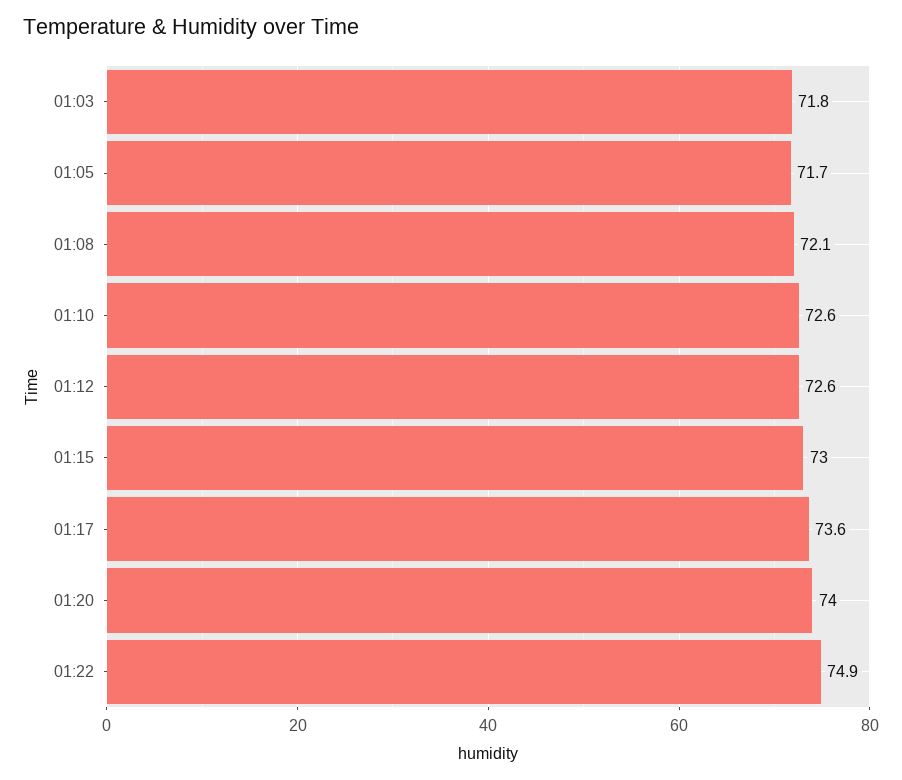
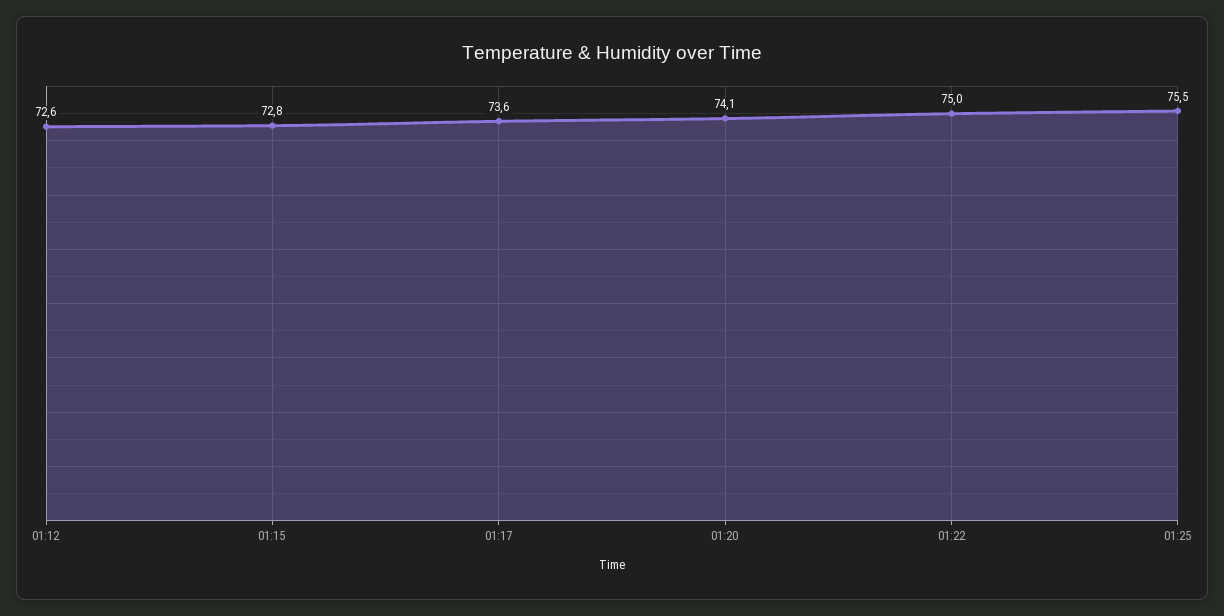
01:03: 71.8 -> none
01:05: 71.7 -> none
01:08: 72.1 -> none
01:10: 72.6 -> none
01:15: 73 -> 72.8
01:20: 74 -> 74.1
01:22: 74.9 -> 75
01:25: none -> 75.5

